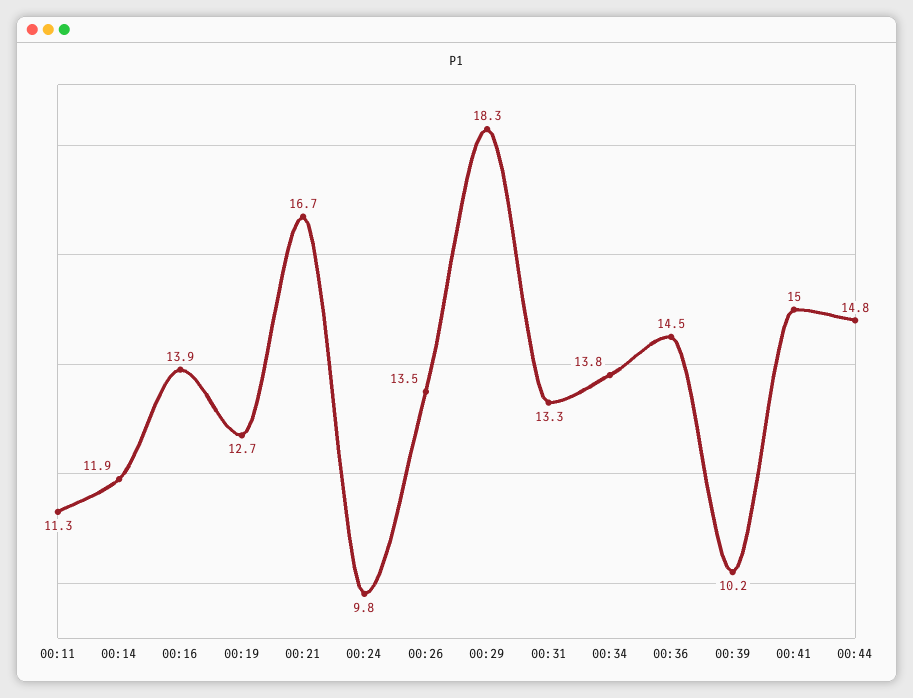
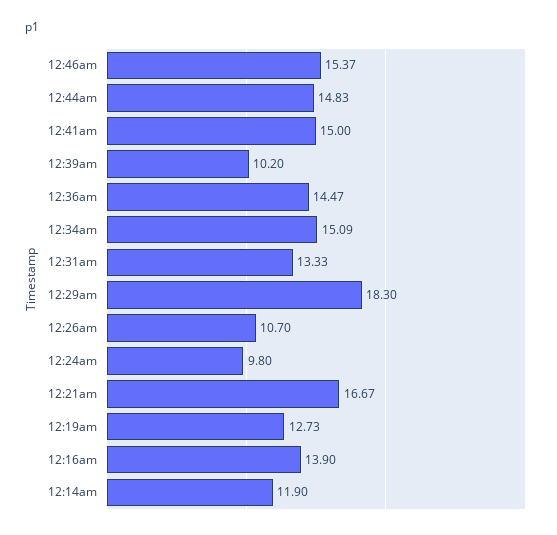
00:11: 11.3 -> none
00:26: 13.5 -> 10.7
00:34: 13.8 -> 15.09
12:46am: none -> 15.37

